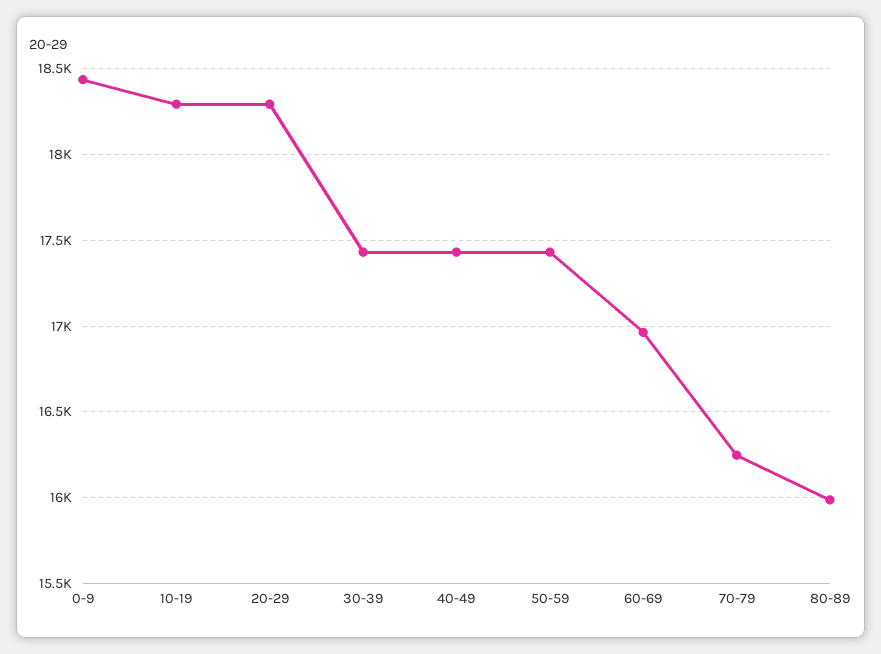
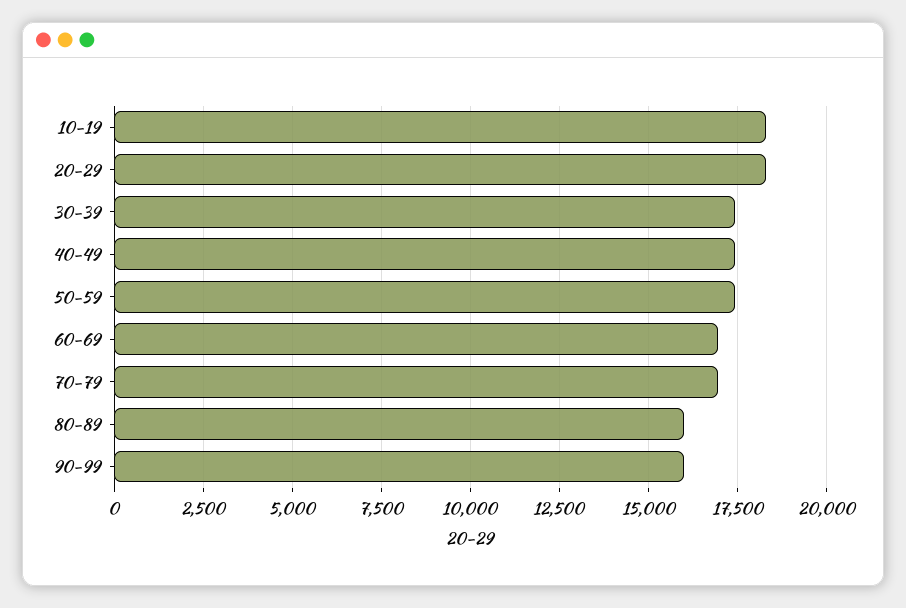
0-9: 18450 -> none
70-79: 16250 -> 17000
90-99: none -> 16000

